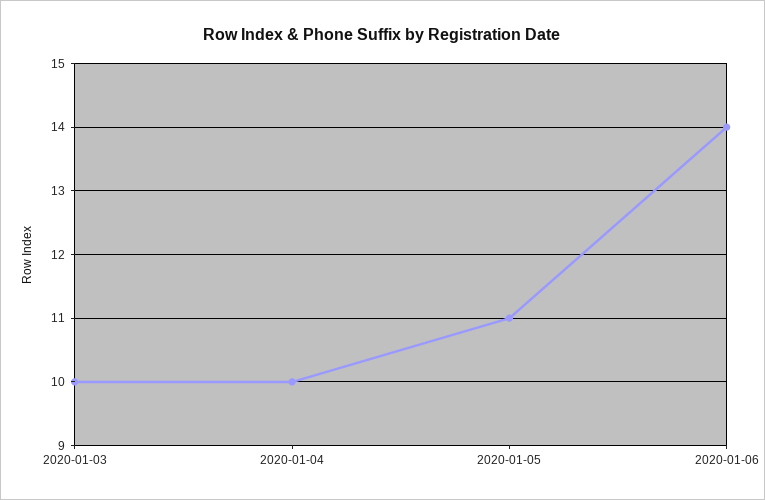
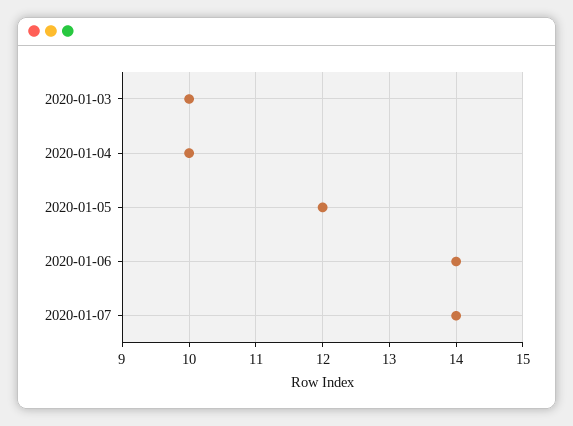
2020-01-05: 11 -> 12
2020-01-07: none -> 14

